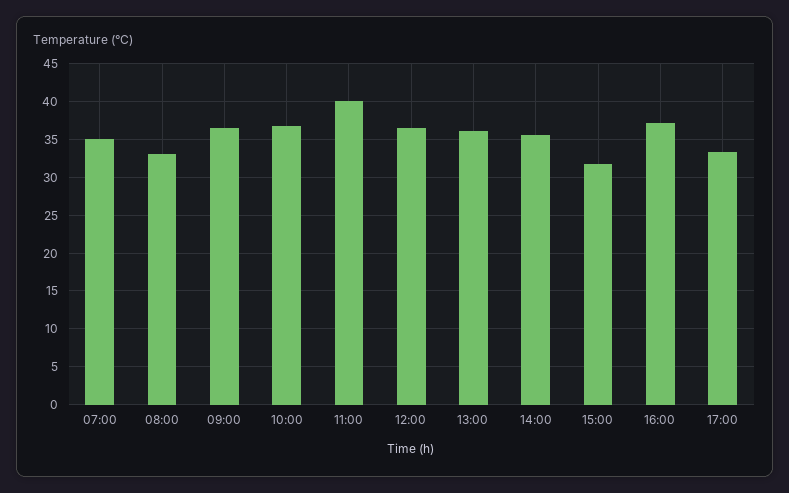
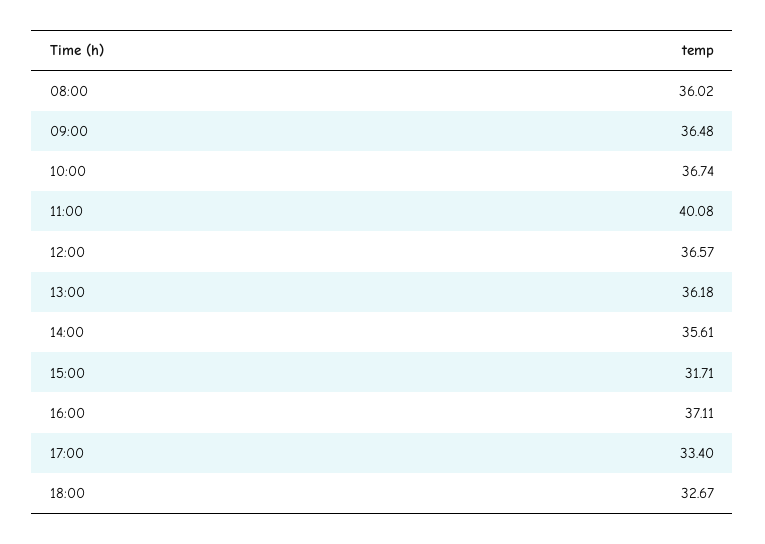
07:00: 35 -> none
08:00: 33 -> 36.02
18:00: none -> 32.67

